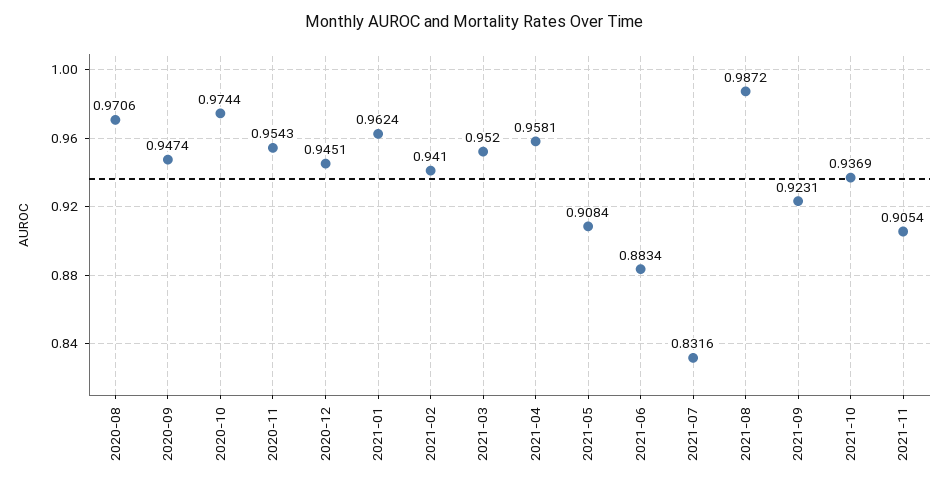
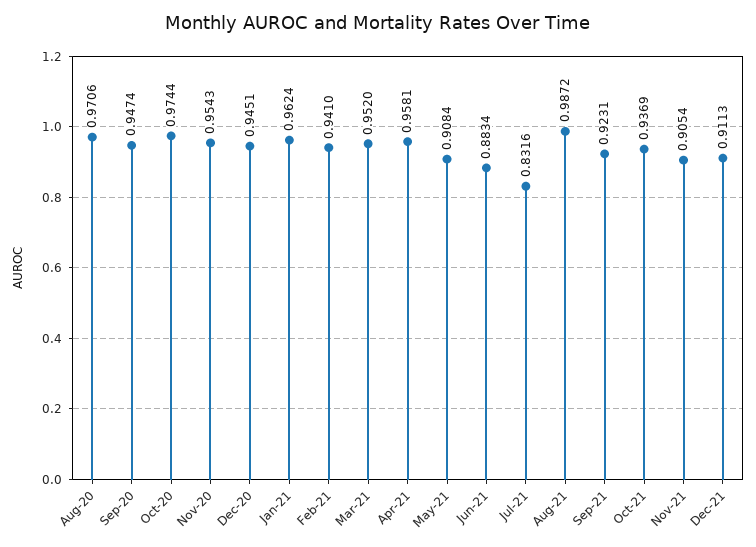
Dec-21: none -> 0.9113

